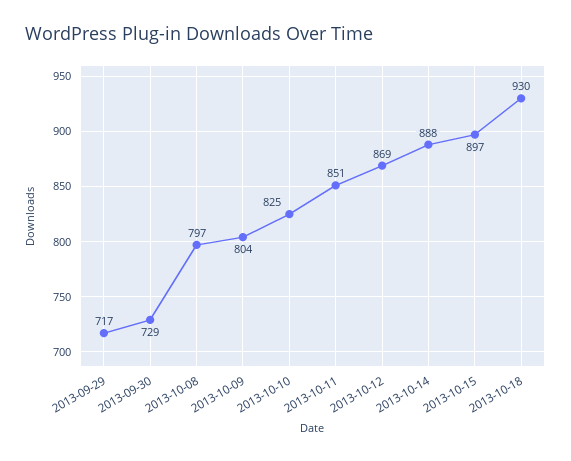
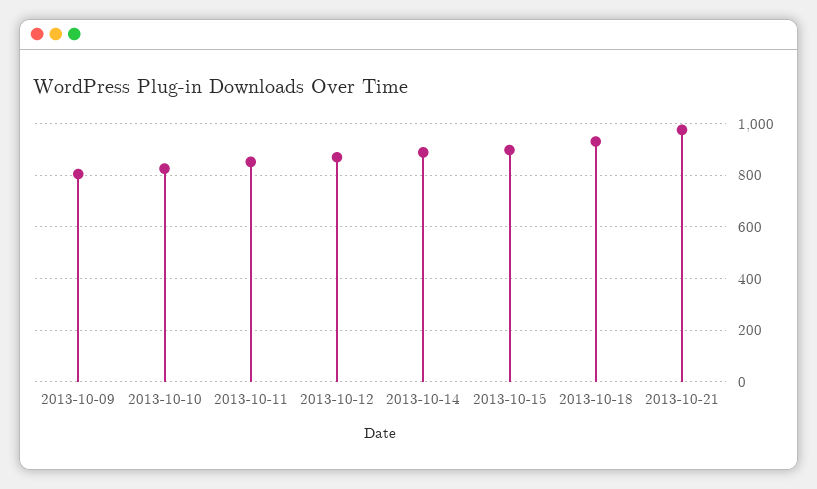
2013-09-29: 717 -> none
2013-09-30: 729 -> none
2013-10-08: 797 -> none
2013-10-21: none -> 975

